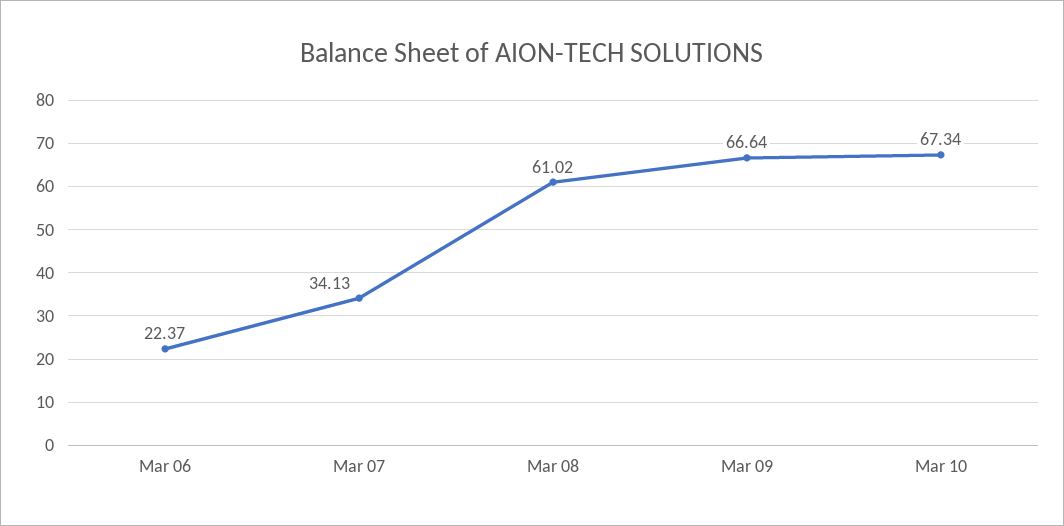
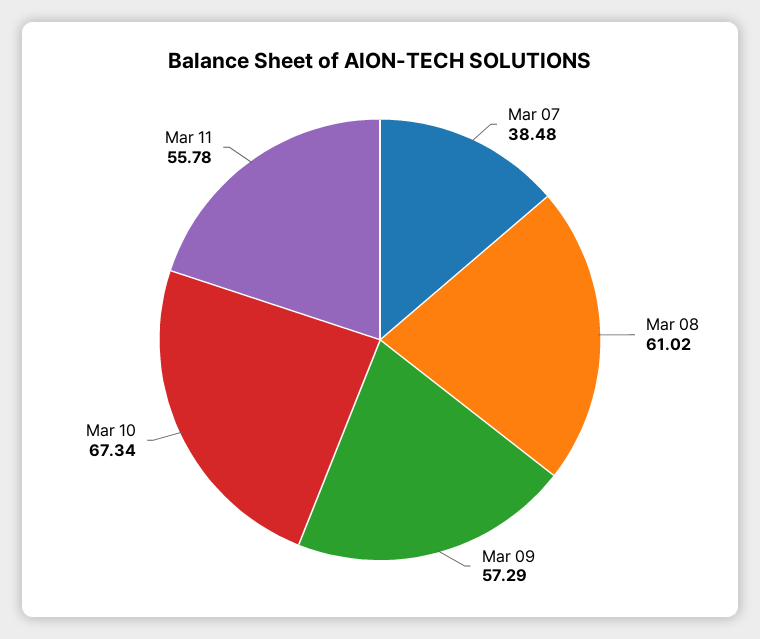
Mar 06: 22.37 -> none
Mar 07: 34.13 -> 38.48
Mar 09: 66.64 -> 57.29
Mar 11: none -> 55.78

